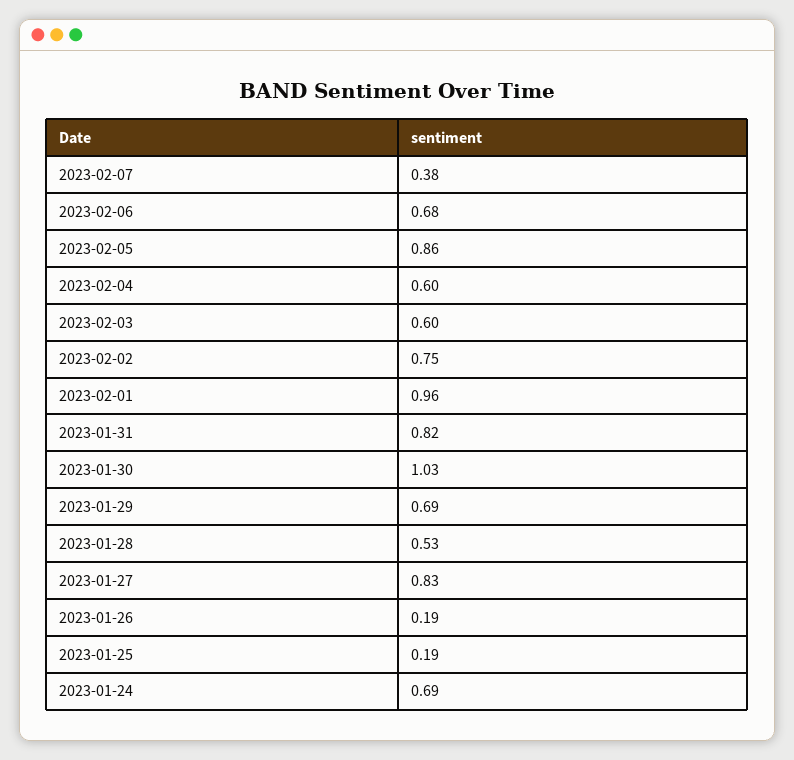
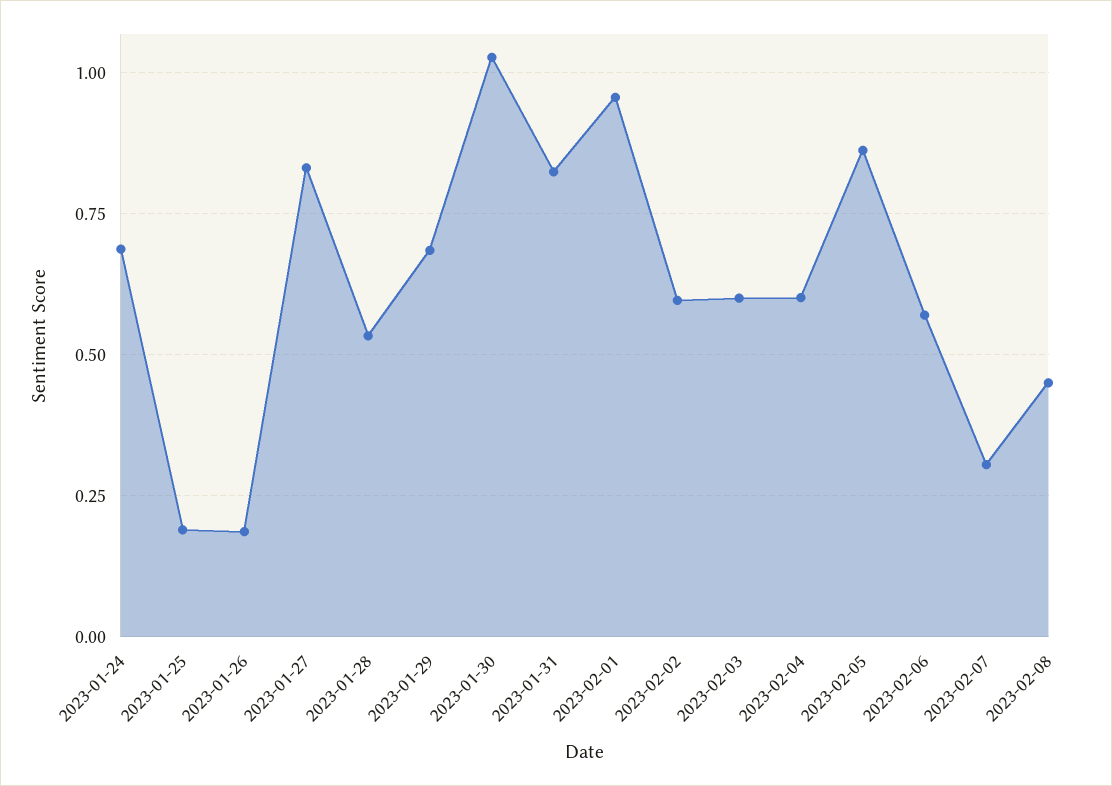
2023-02-07: 0.38 -> 0.3
2023-02-06: 0.68 -> 0.575
2023-02-02: 0.75 -> 0.6
2023-02-08: none -> 0.45

